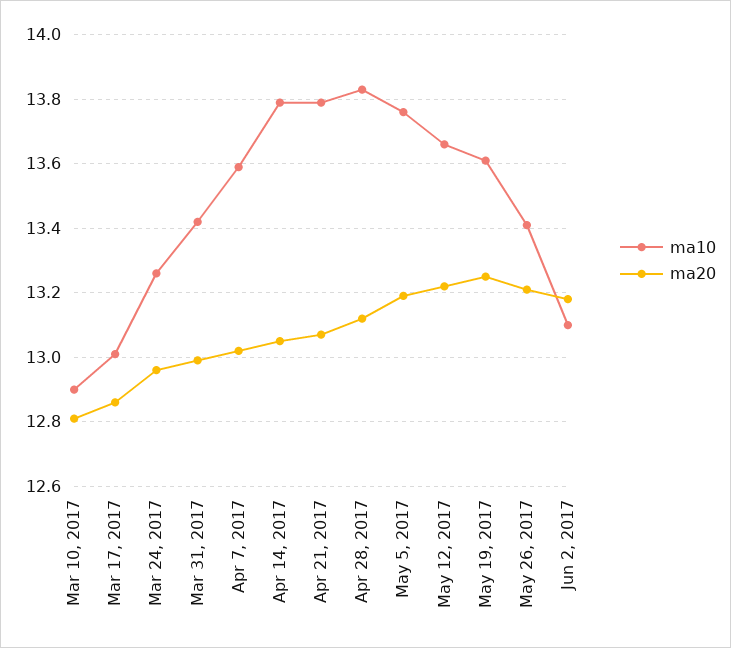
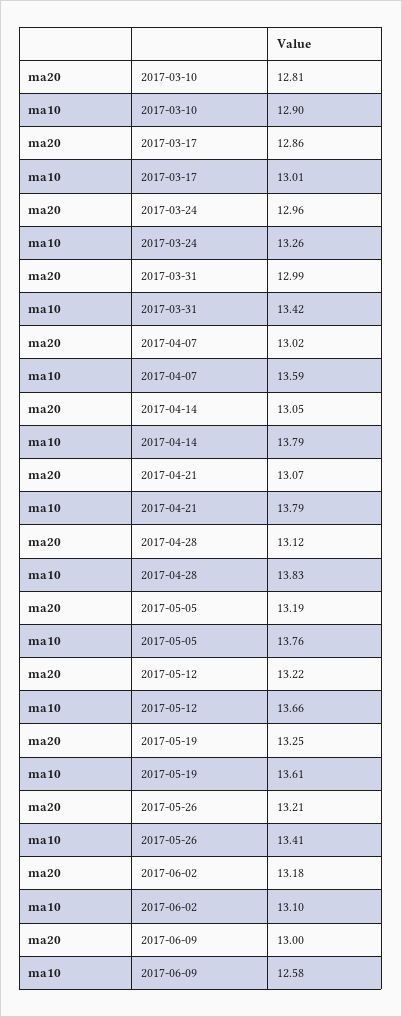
ma20, 2017-06-09: none -> 13
ma10, 2017-06-09: none -> 12.58

